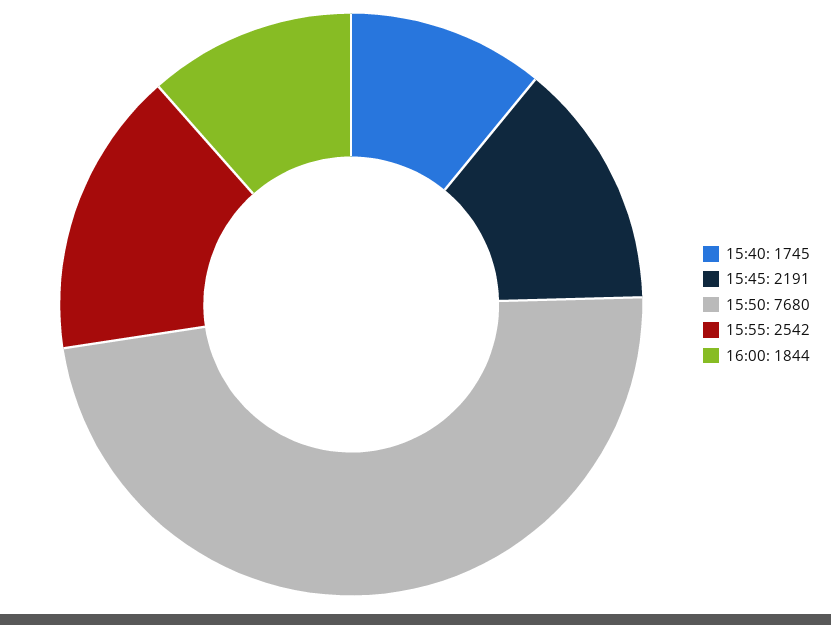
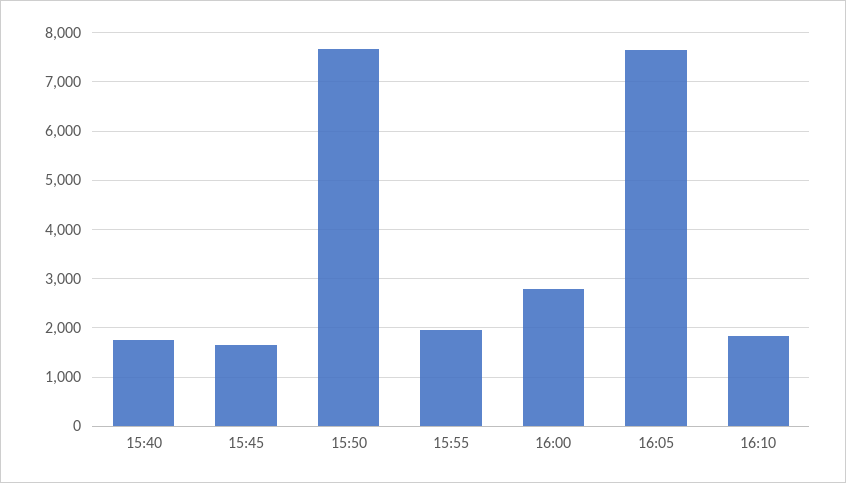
15:45: 2191 -> 1600
15:55: 2542 -> 2000
16:00: 1844 -> 2800
16:05: none -> 7600
16:10: none -> 1800

